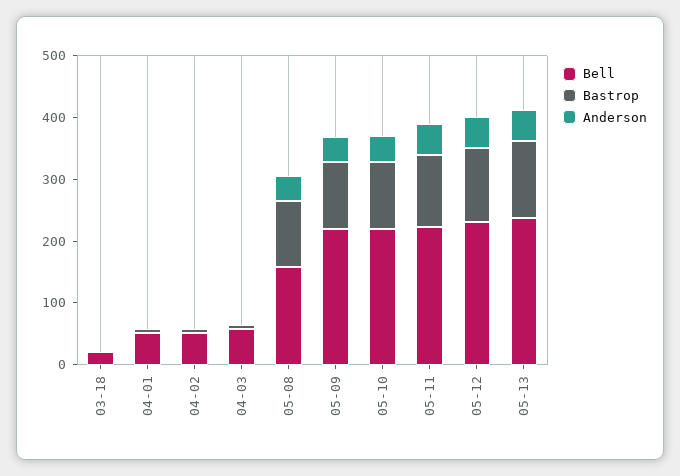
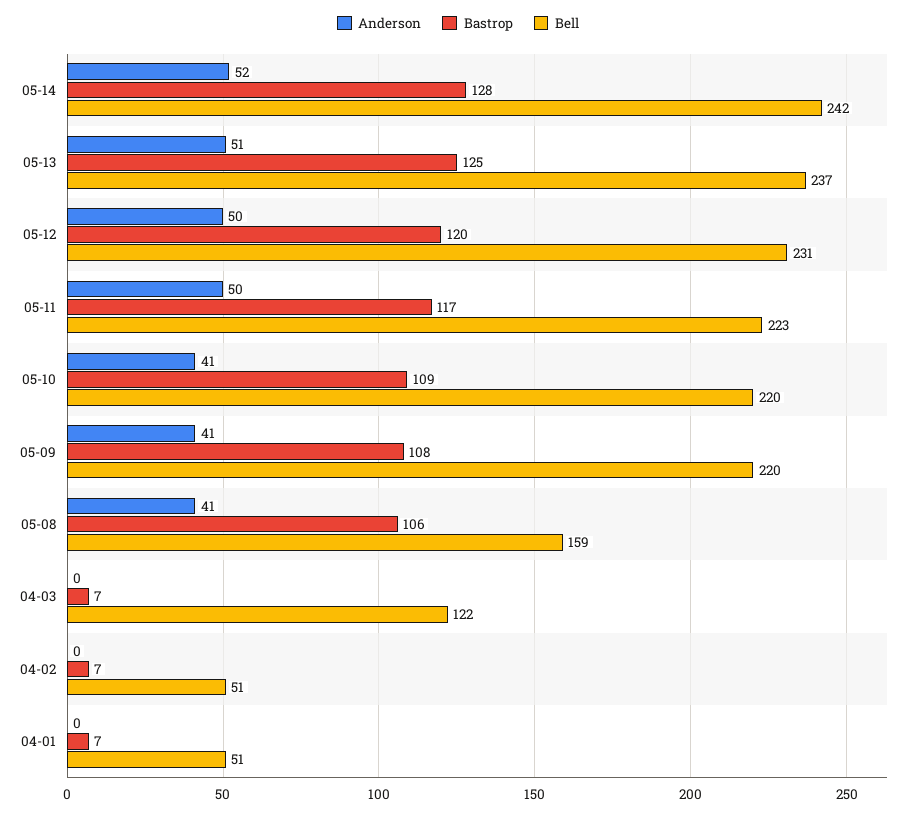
Bell, 03-18: 20 -> none
Bastrop, 03-18: 0 -> none
Anderson, 03-18: 0 -> none
Bell, 04-03: 60 -> 122
Anderson, 05-14: none -> 52
Bastrop, 05-14: none -> 128
Bell, 05-14: none -> 242

